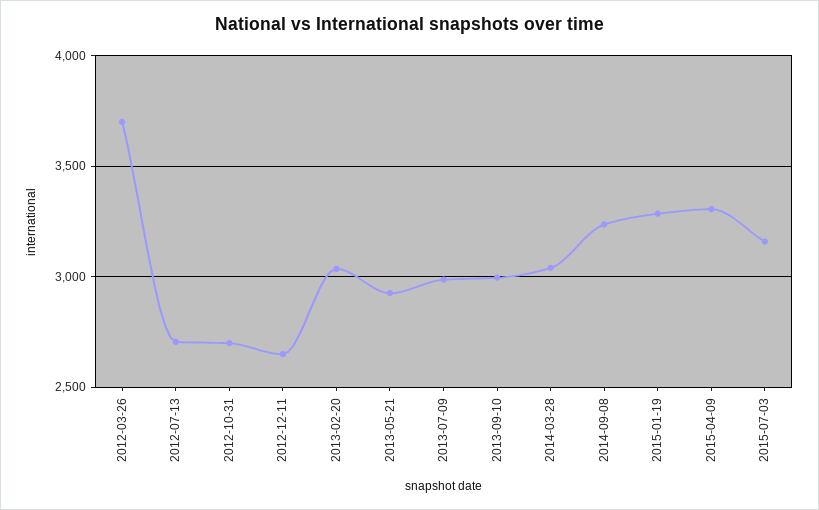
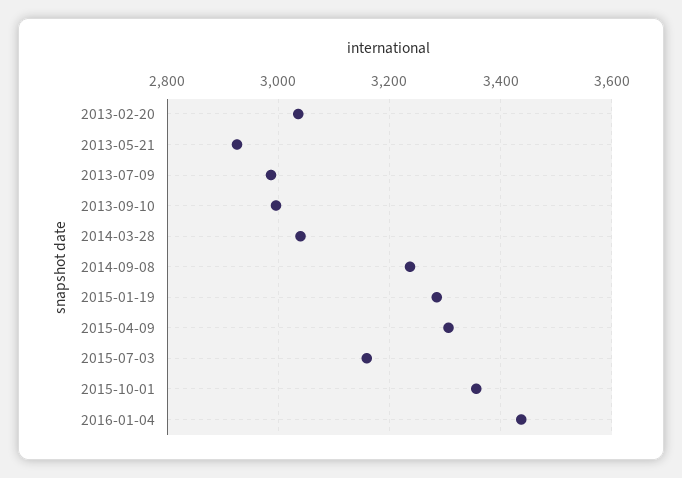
2012-03-26: 3700 -> none
2012-07-13: 2700 -> none
2012-10-31: 2700 -> none
2012-12-11: 2650 -> none
2015-10-01: none -> 3360
2016-01-04: none -> 3440

